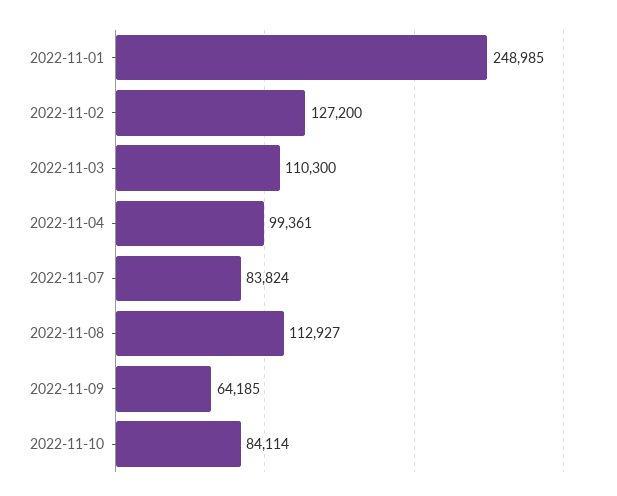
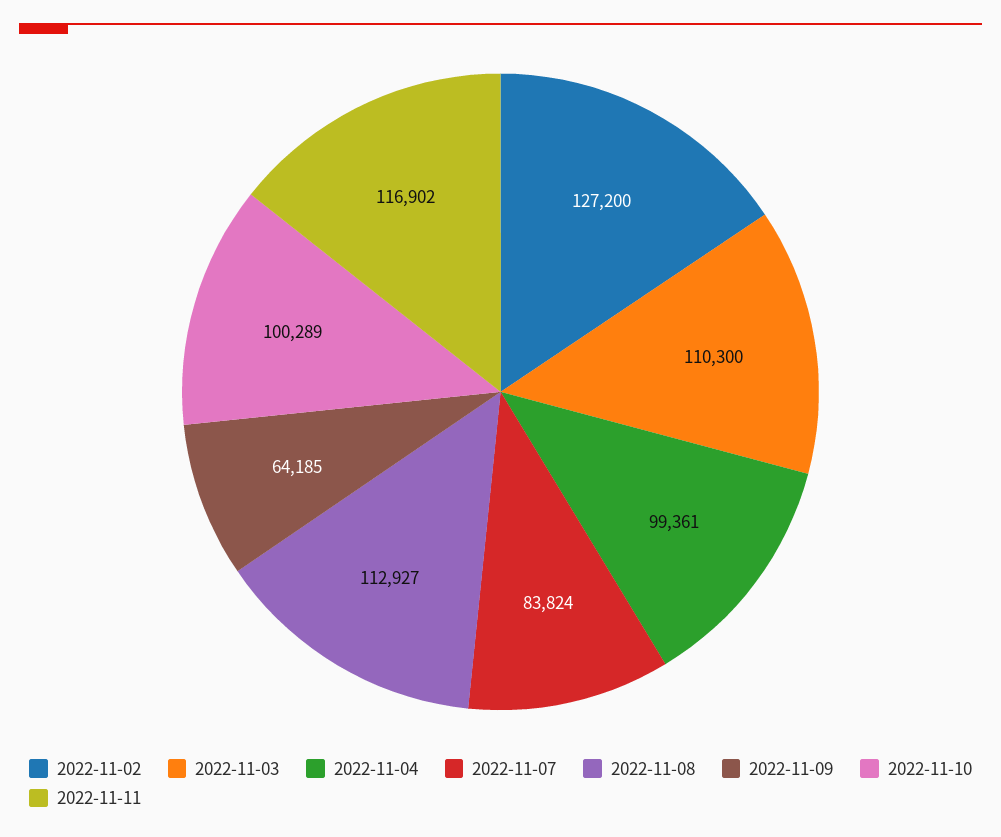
2022-11-01: 248985 -> none
2022-11-10: 84114 -> 100289
2022-11-11: none -> 116902

